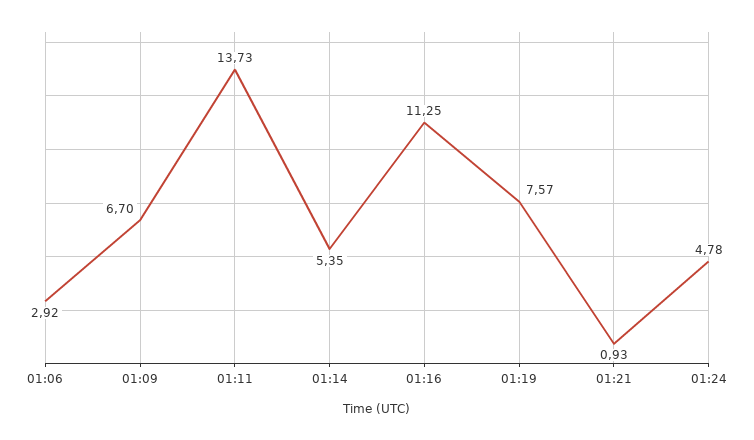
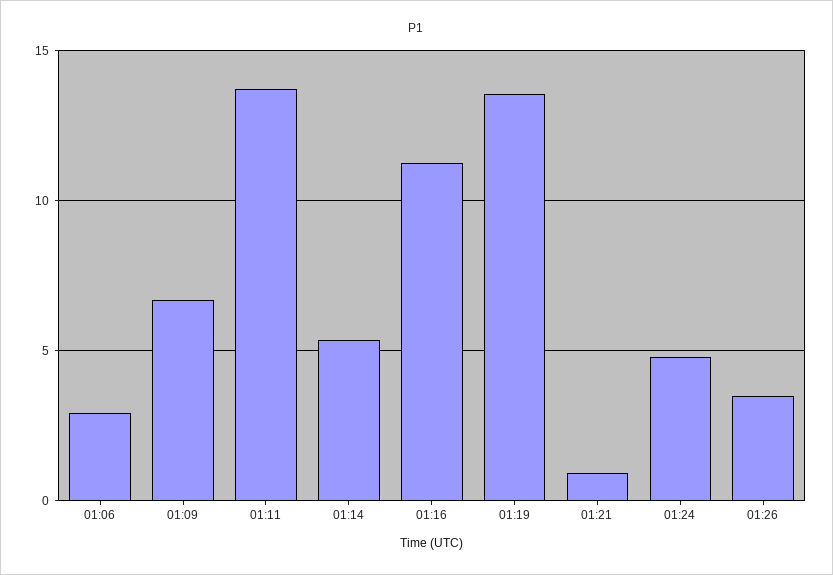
01:19: 7.57 -> 13.5
01:26: none -> 3.5

